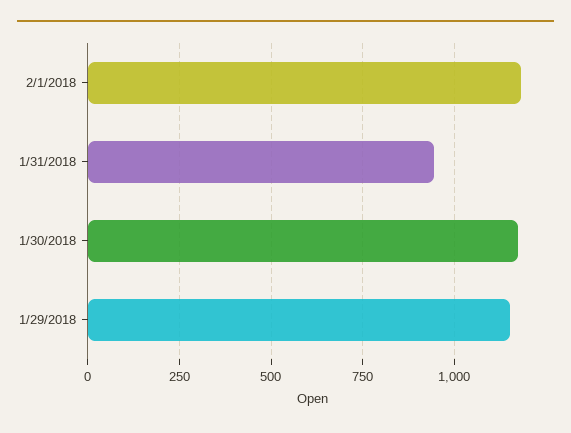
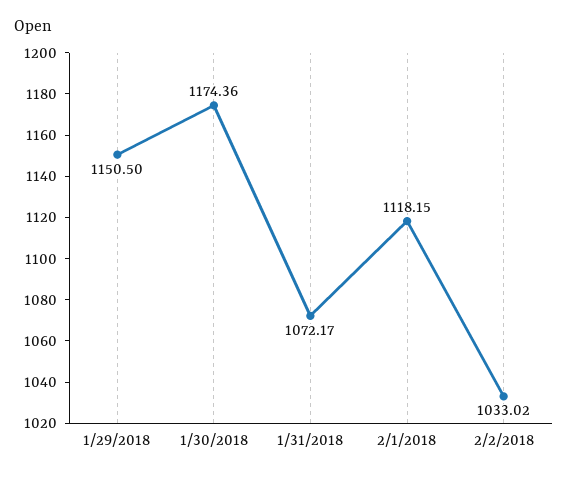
2/1/2018: 1175 -> 1118.15
1/31/2018: 950 -> 1072.17
2/2/2018: none -> 1033.02

